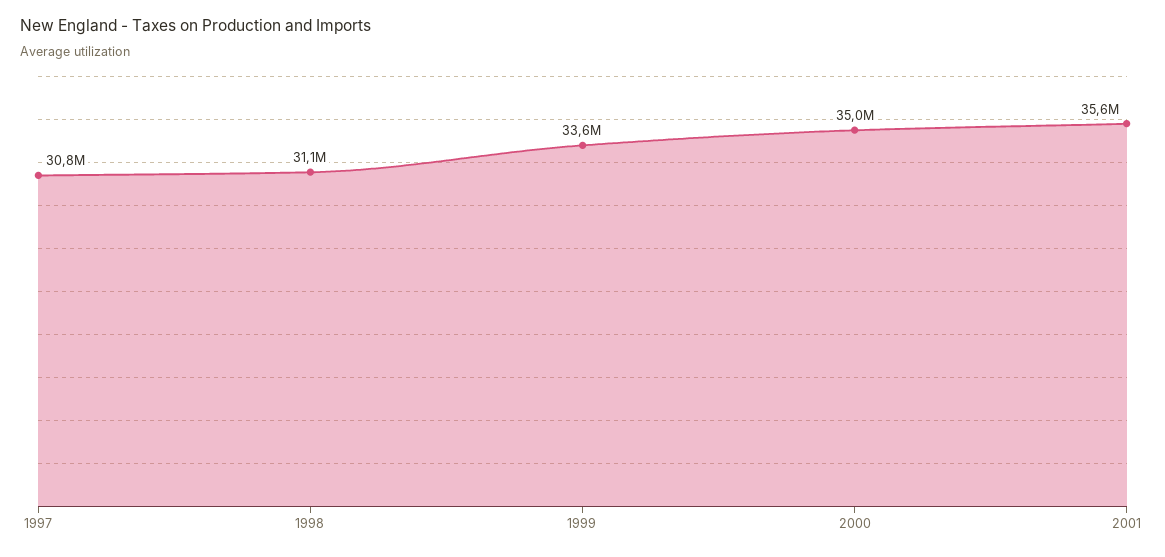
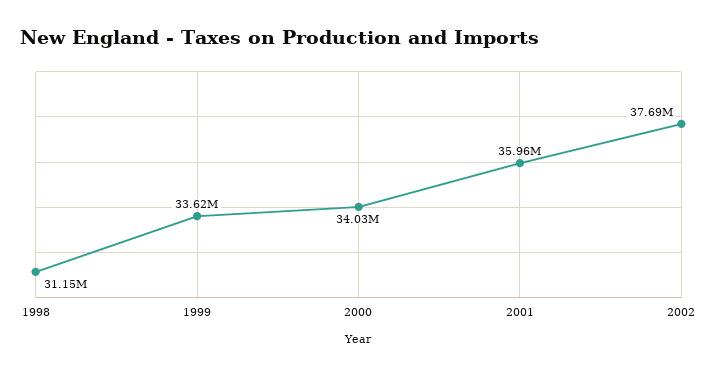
1997: 30800000 -> none
2000: 35000000 -> 34030000
2001: 35600000 -> 35960000
2002: none -> 37690000

